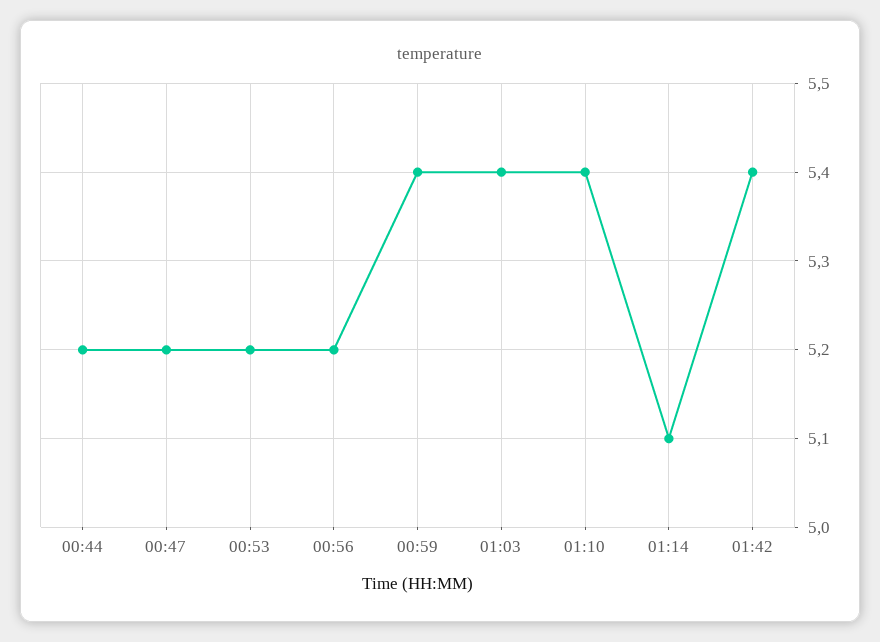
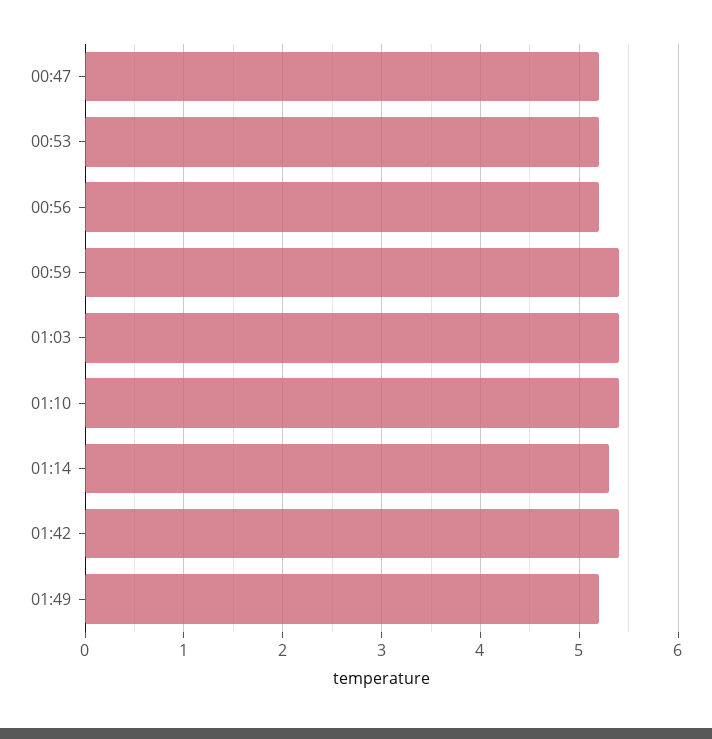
00:44: 5.2 -> none
01:14: 5.1 -> 5.3
01:49: none -> 5.2

